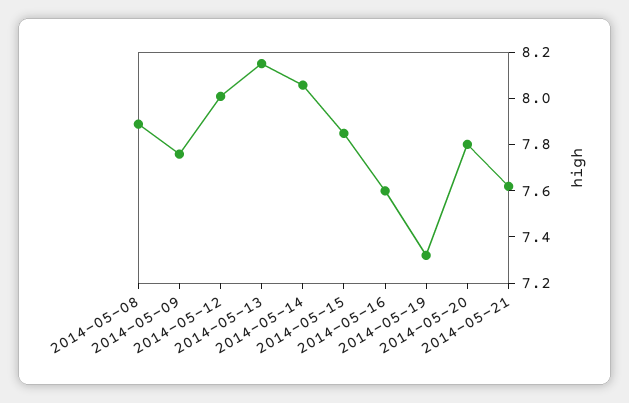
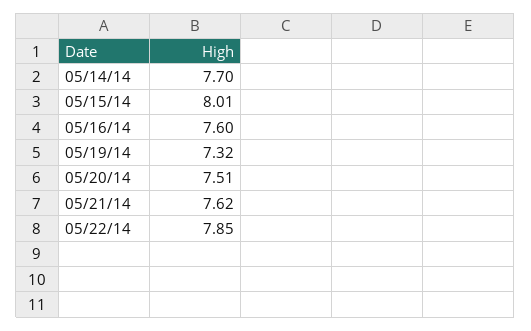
2014-05-08: 7.9 -> none
2014-05-09: 7.75 -> none
2014-05-12: 8 -> none
2014-05-13: 8.15 -> none
2014-05-14: 8.05 -> 7.7
2014-05-15: 7.85 -> 8.01
2014-05-20: 7.8 -> 7.51
05/22/14: none -> 7.85

